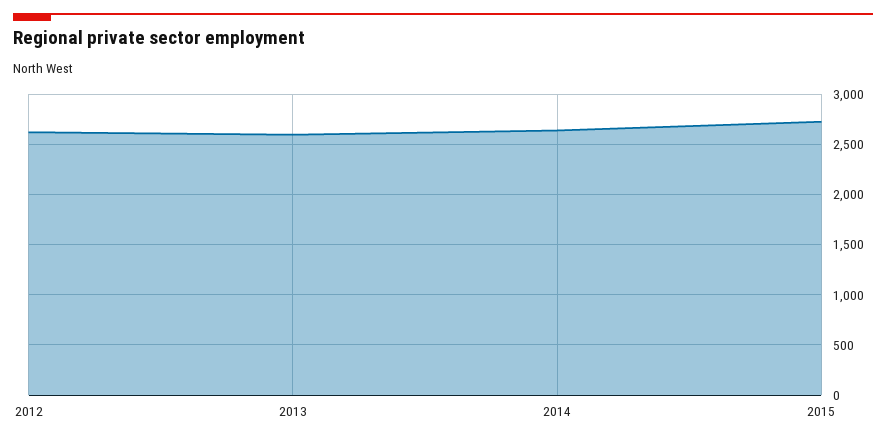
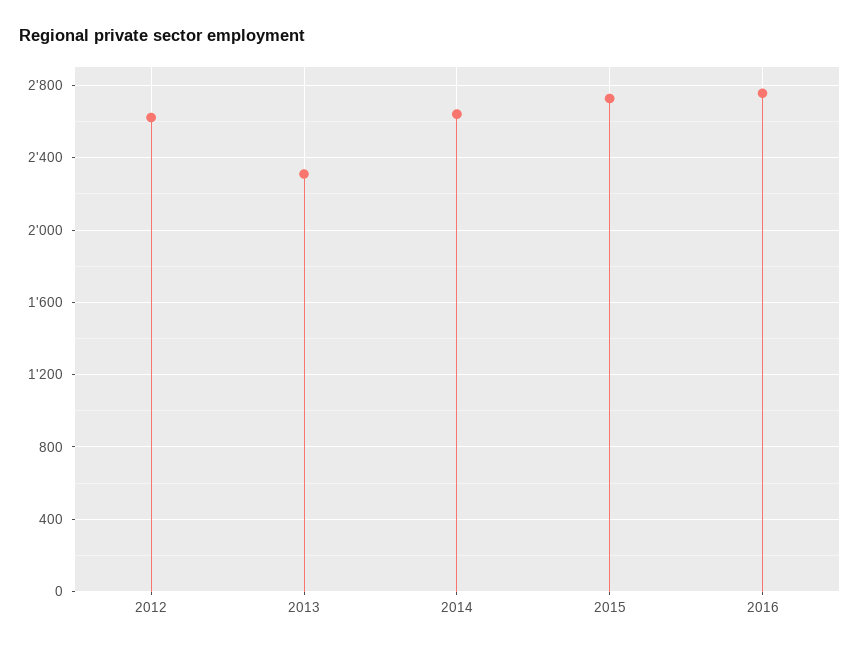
2013: 2600 -> 2300
2016: none -> 2750

